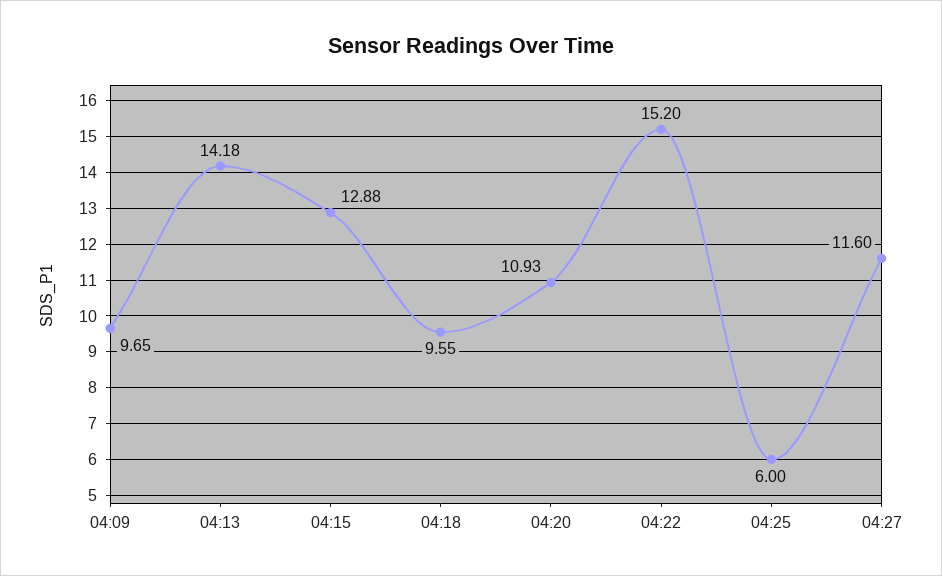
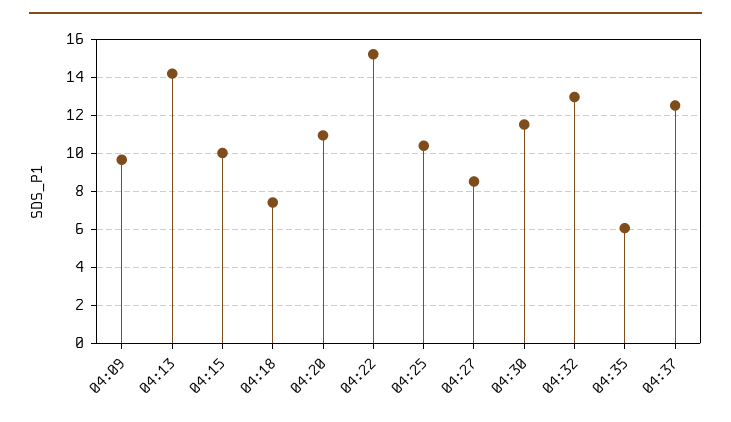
04:15: 12.88 -> 10
04:18: 9.55 -> 7.5
04:25: 6 -> 10.5
04:27: 11.6 -> 8.5
04:30: none -> 11.5
04:32: none -> 13
04:35: none -> 6
04:37: none -> 12.5

